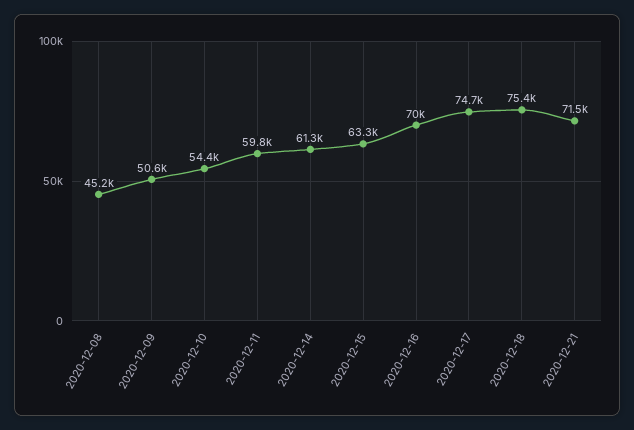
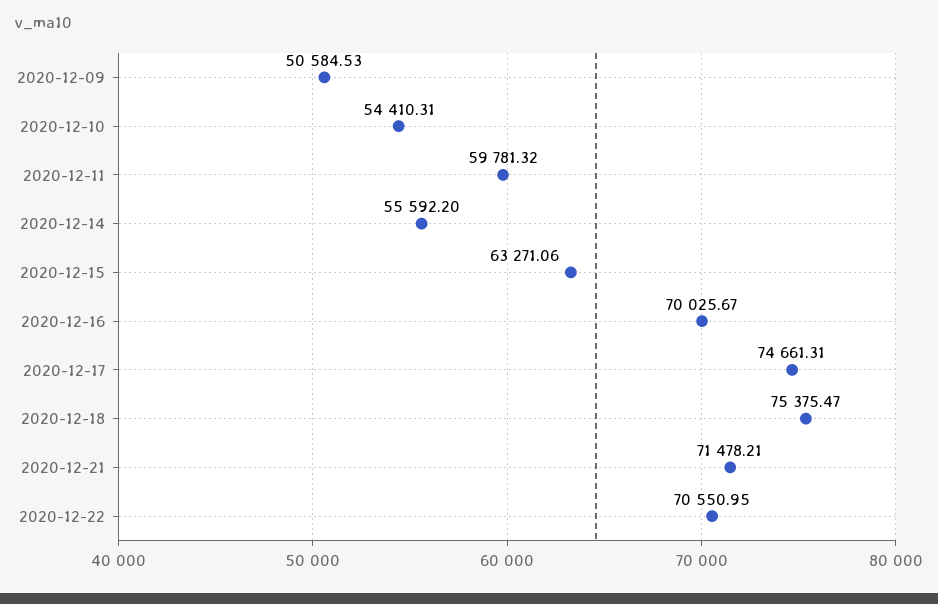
2020-12-08: 45200 -> none
2020-12-14: 61300 -> 55592.2
2020-12-22: none -> 70550.95

